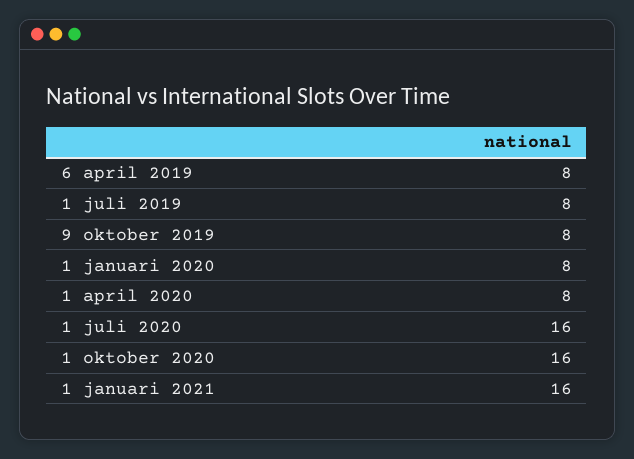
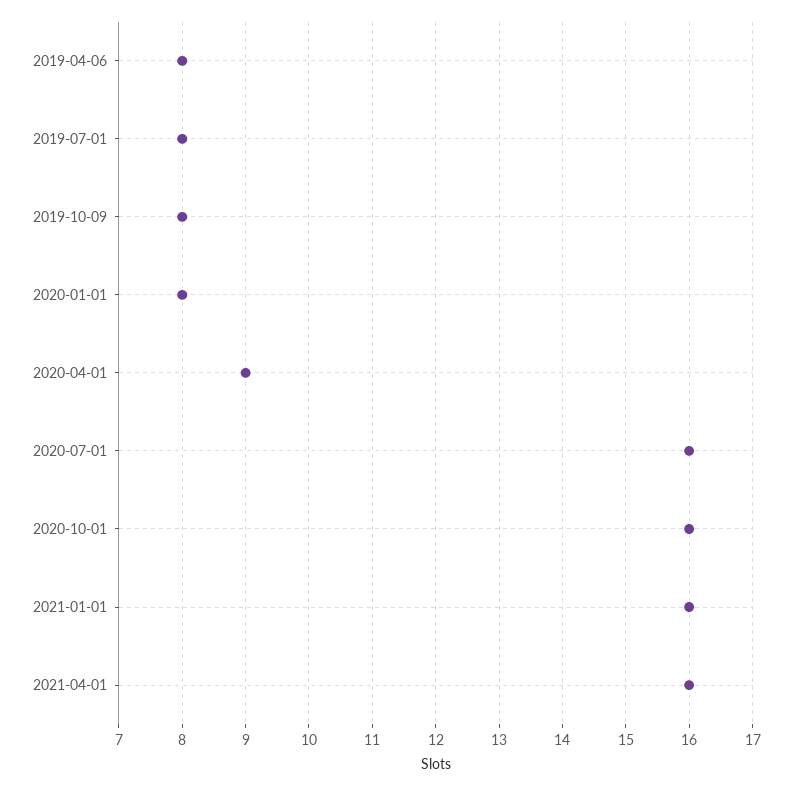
1 april 2020: 8 -> 9
2021-04-01: none -> 16

